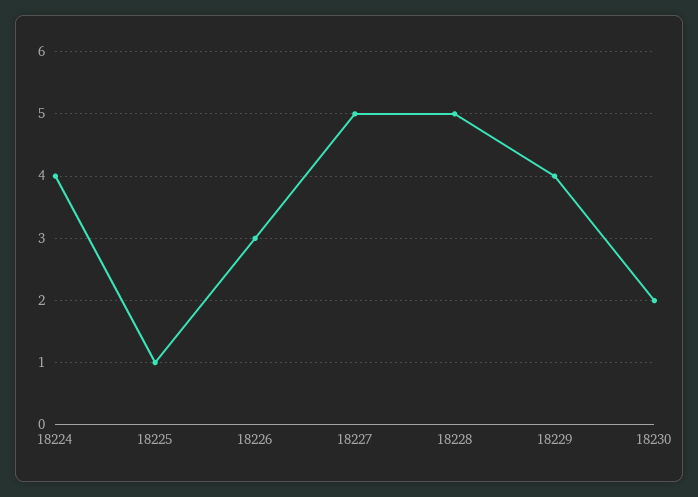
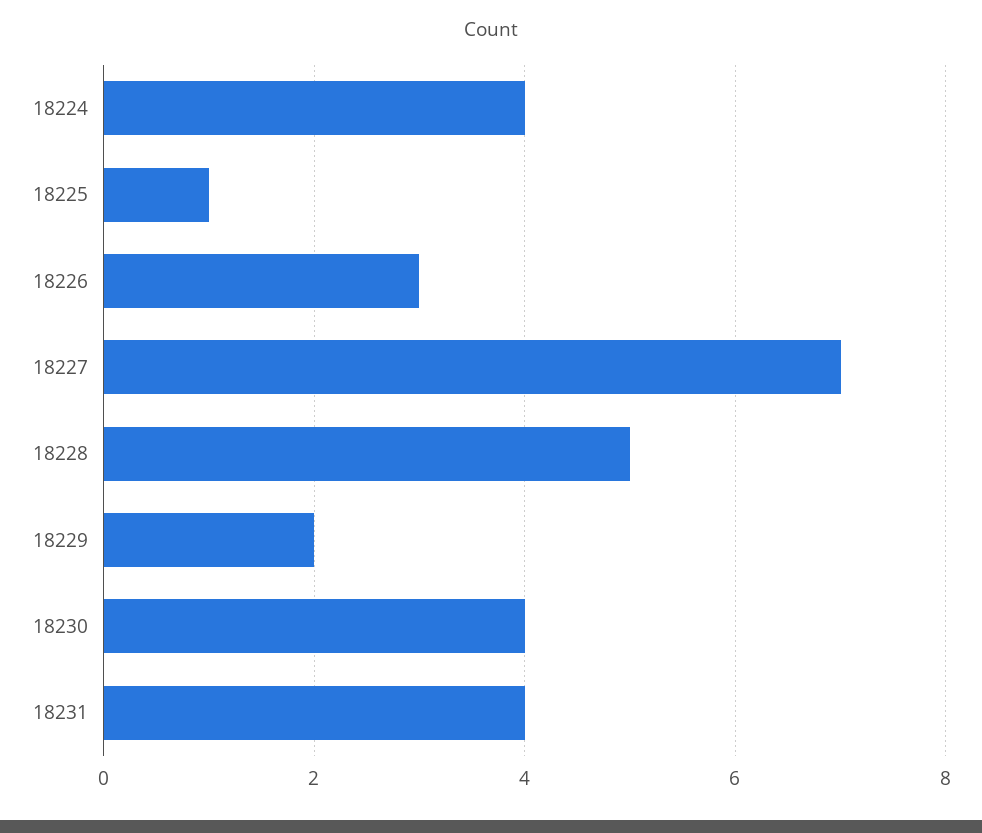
18227: 5 -> 7
18229: 4 -> 2
18230: 2 -> 4
18231: none -> 4

